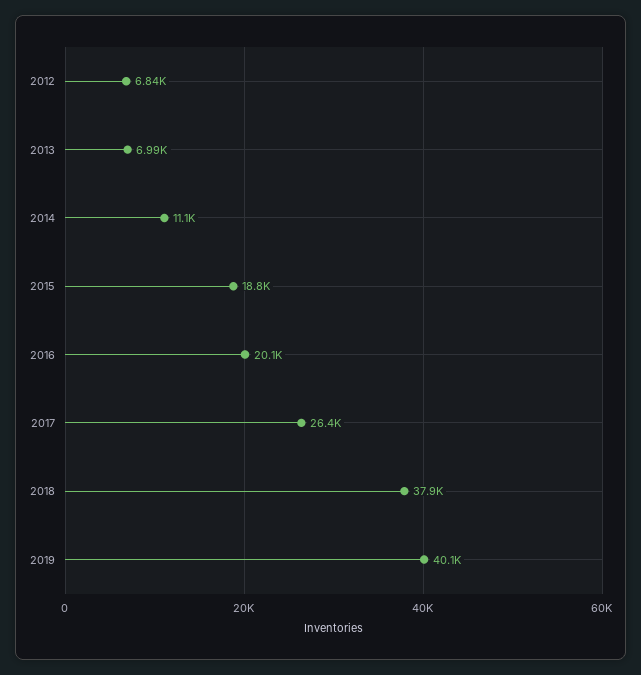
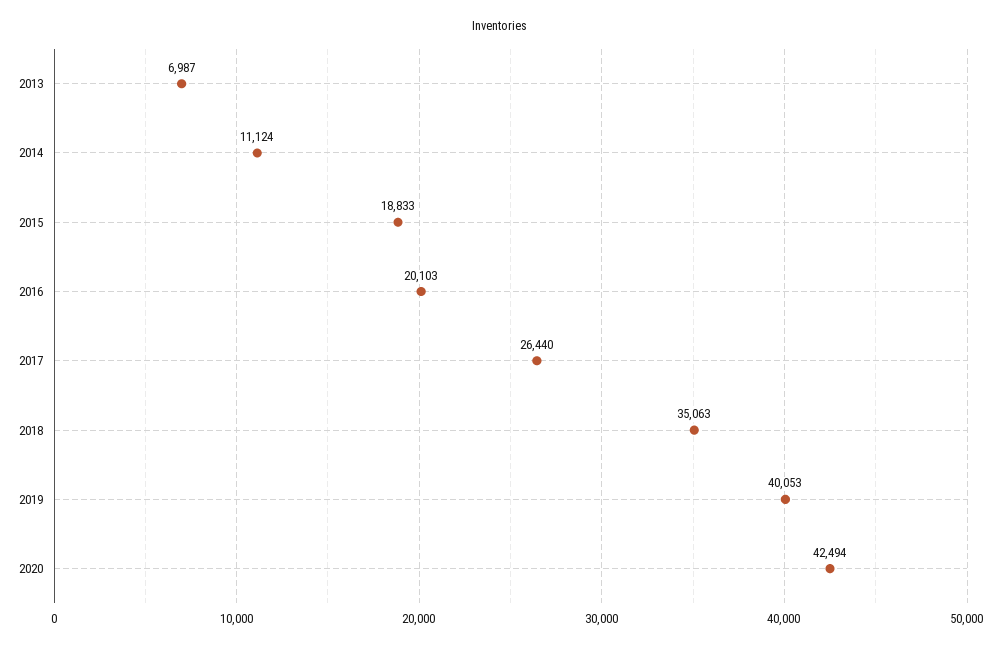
2012: 6840 -> none
2018: 37900 -> 35063
2020: none -> 42494

